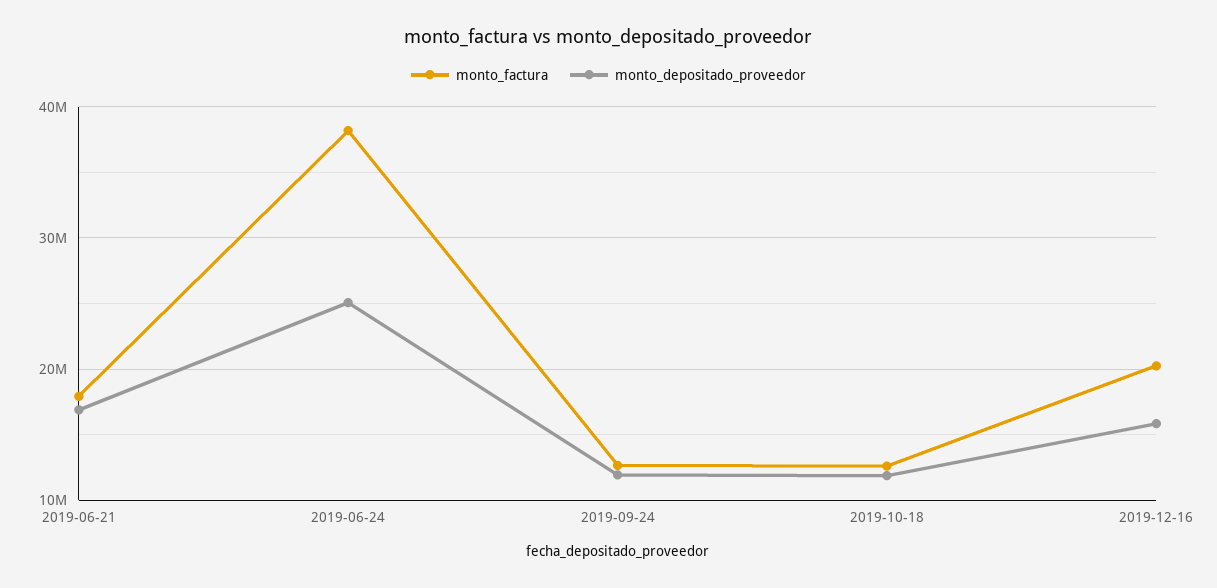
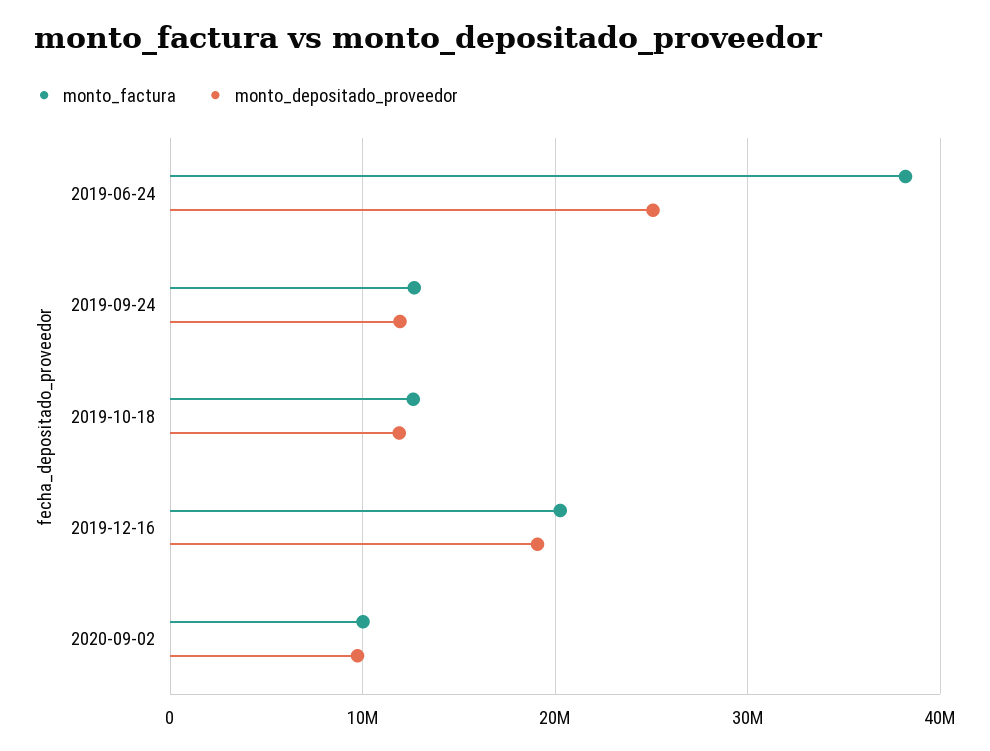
monto_factura, 2019-06-21: 18000000 -> none
monto_depositado_proveedor, 2019-06-21: 17000000 -> none
monto_depositado_proveedor, 2019-12-16: 16000000 -> 19000000
monto_factura, 2020-09-02: none -> 10000000
monto_depositado_proveedor, 2020-09-02: none -> 10000000

